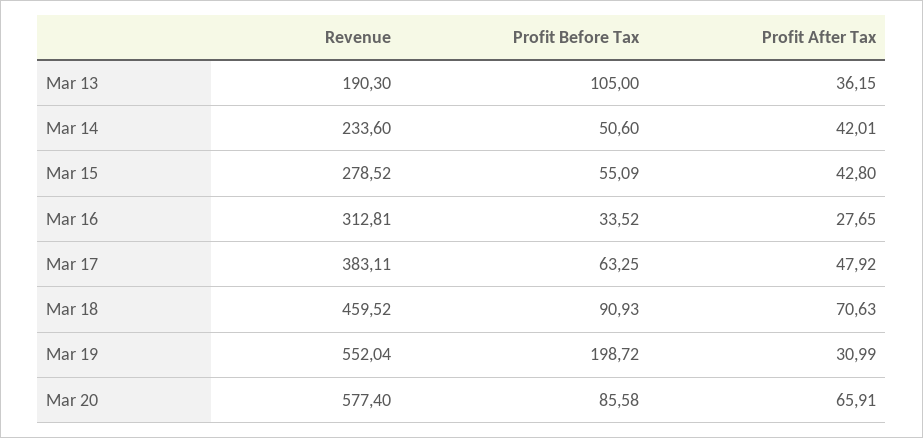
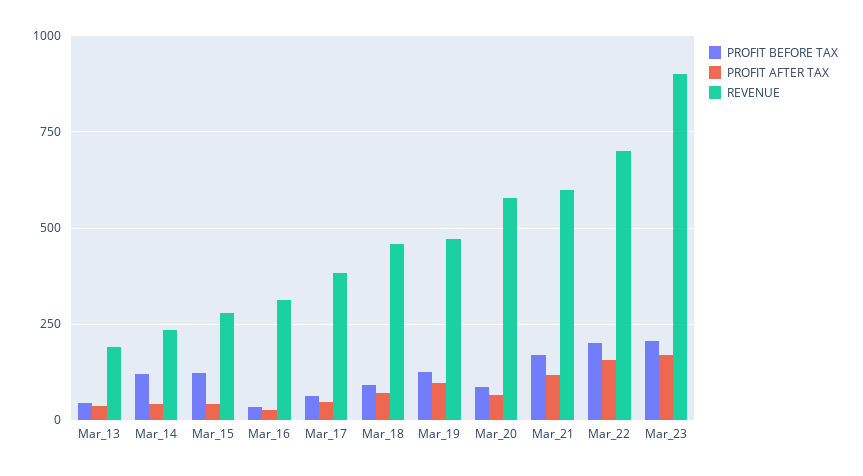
Profit Before Tax, Mar 13: 105 -> 50
Profit Before Tax, Mar 14: 50.6 -> 125
Profit Before Tax, Mar 15: 55.09 -> 125
Revenue, Mar 19: 552.04 -> 475
Profit Before Tax, Mar 19: 198.72 -> 125
Profit After Tax, Mar 19: 30.99 -> 100
Profit Before Tax, Mar_21: none -> 175
Profit After Tax, Mar_21: none -> 125
Revenue, Mar_21: none -> 600
Profit Before Tax, Mar_22: none -> 200
Profit After Tax, Mar_22: none -> 150
Revenue, Mar_22: none -> 700
Profit Before Tax, Mar_23: none -> 200
Profit After Tax, Mar_23: none -> 175
Revenue, Mar_23: none -> 900

